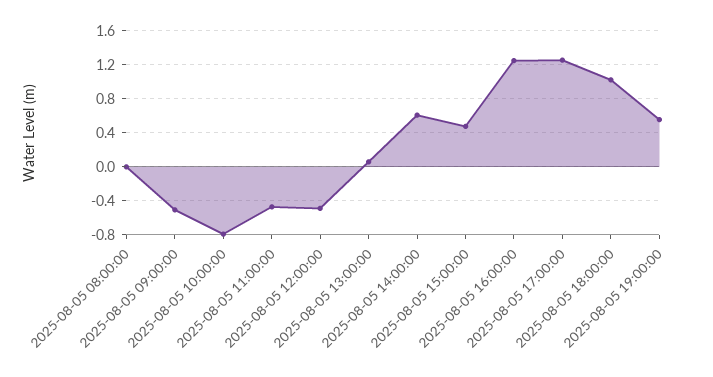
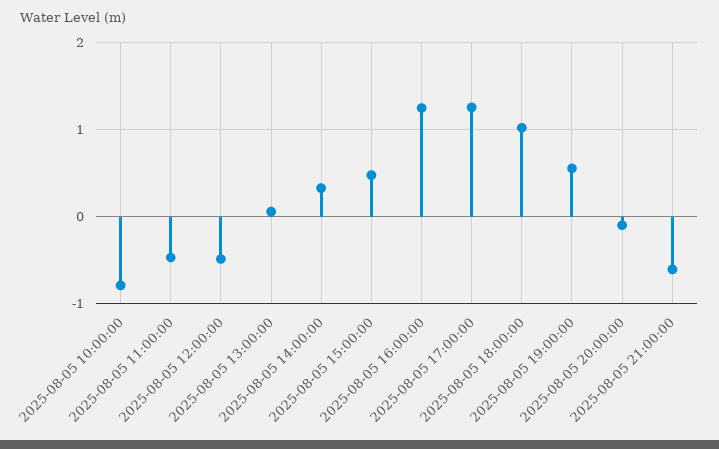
2025-08-05 08:00:00: 0 -> none
2025-08-05 09:00:00: -0.5 -> none
2025-08-05 14:00:00: 0.6 -> 0.3
2025-08-05 20:00:00: none -> -0.1
2025-08-05 21:00:00: none -> -0.6

